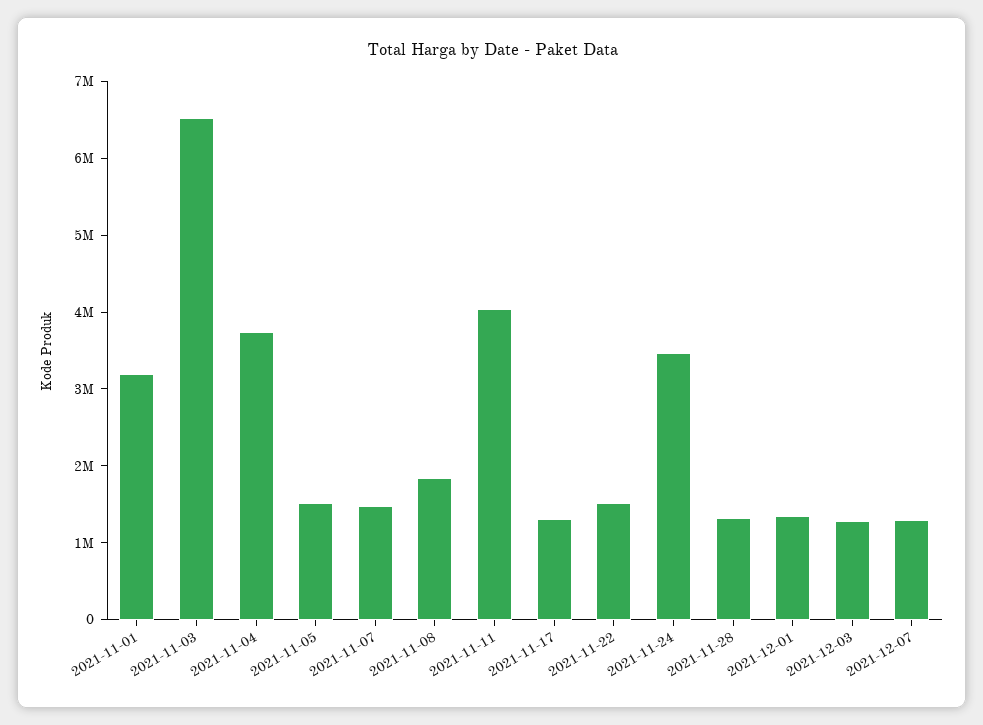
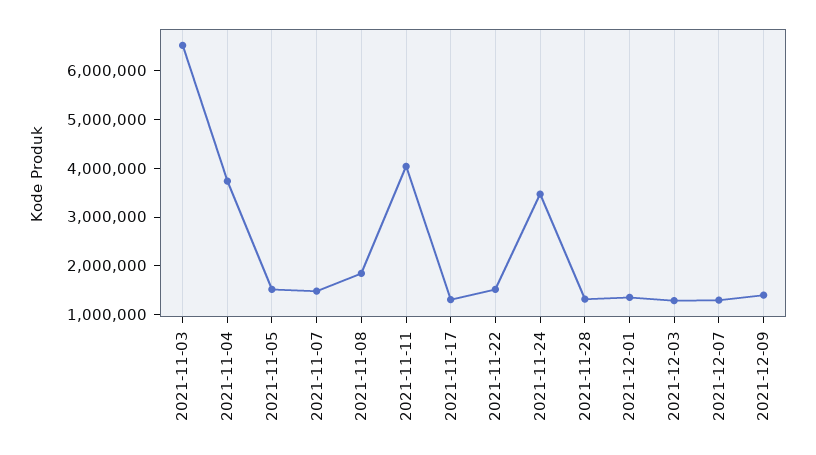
2021-11-01: 3200000 -> none
2021-12-09: none -> 1400000

